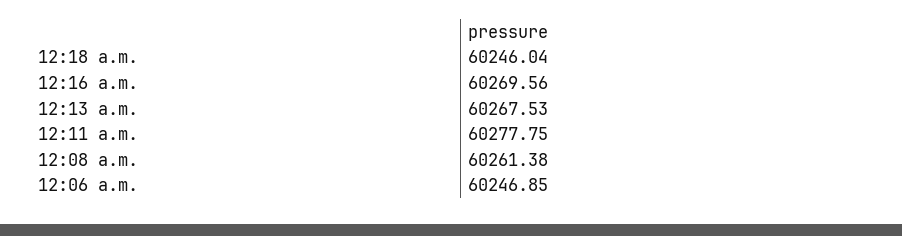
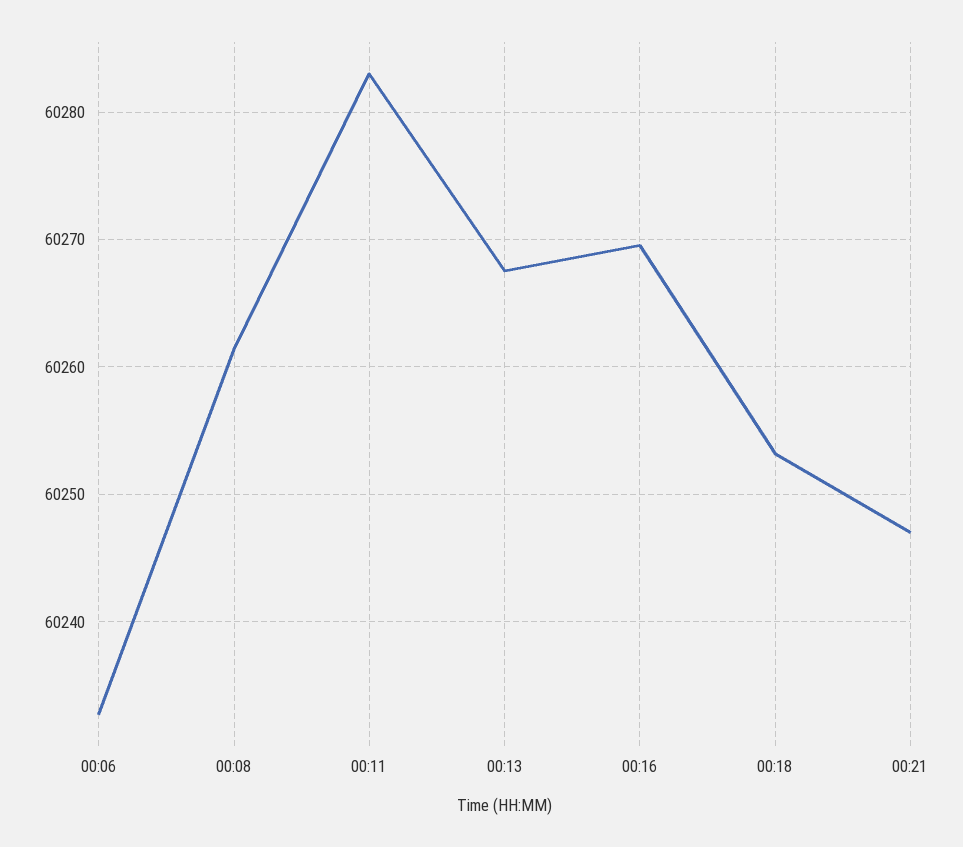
12:18 a.m.: 60246.04 -> 60253
12:11 a.m.: 60277.75 -> 60283
12:06 a.m.: 60246.85 -> 60233
00:21: none -> 60247

